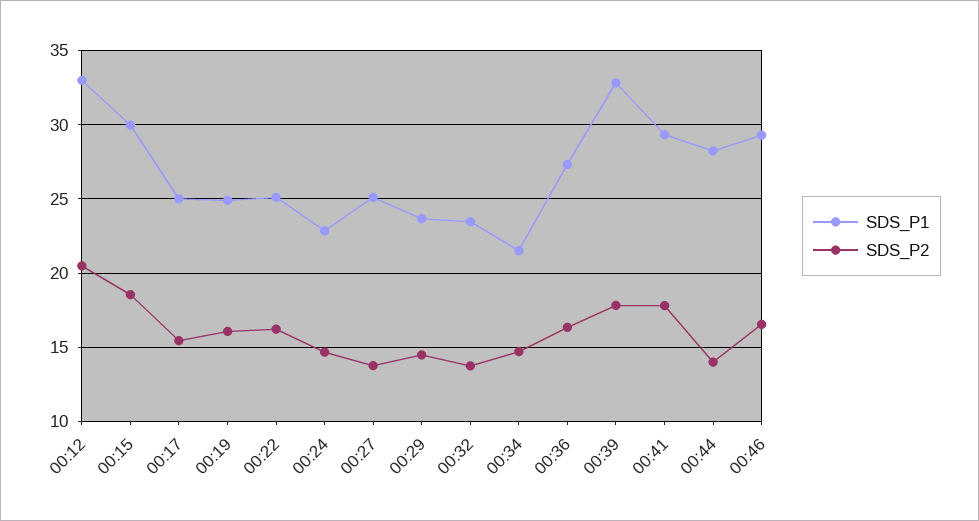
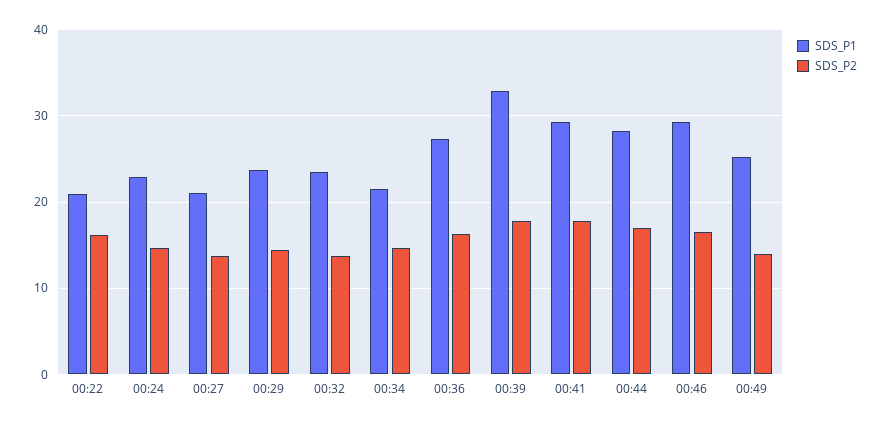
SDS_P1, 00:12: 33 -> none
SDS_P2, 00:12: 20.5 -> none
SDS_P1, 00:15: 30 -> none
SDS_P2, 00:15: 18.5 -> none
SDS_P1, 00:17: 25 -> none
SDS_P2, 00:17: 15.5 -> none
SDS_P1, 00:19: 25 -> none
SDS_P2, 00:19: 16 -> none
SDS_P1, 00:22: 25 -> 21
SDS_P1, 00:27: 25 -> 21
SDS_P2, 00:44: 14 -> 17
SDS_P1, 00:49: none -> 25
SDS_P2, 00:49: none -> 14

